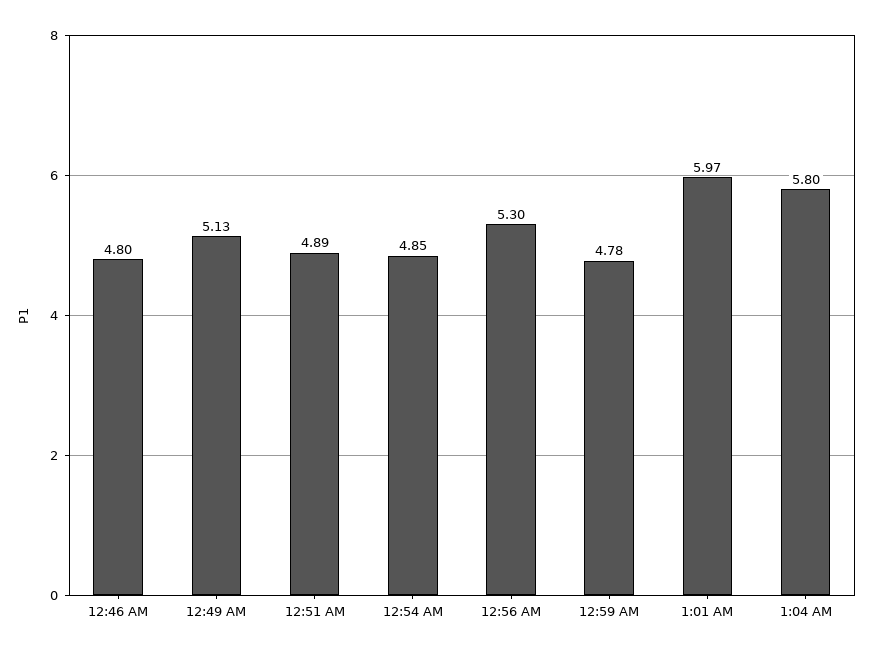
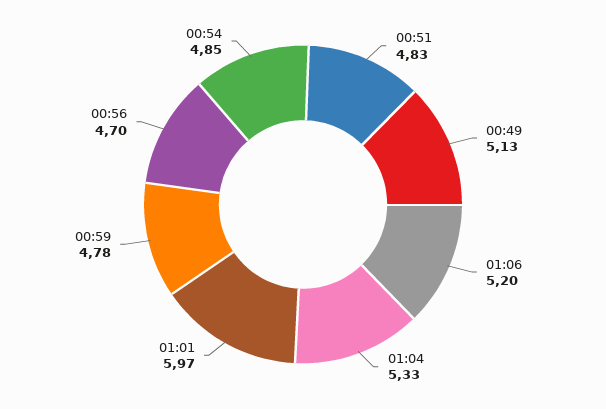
12:46 AM: 4.8 -> none
12:51 AM: 4.89 -> 4.83
12:56 AM: 5.3 -> 4.7
1:04 AM: 5.8 -> 5.33
01:06: none -> 5.2

